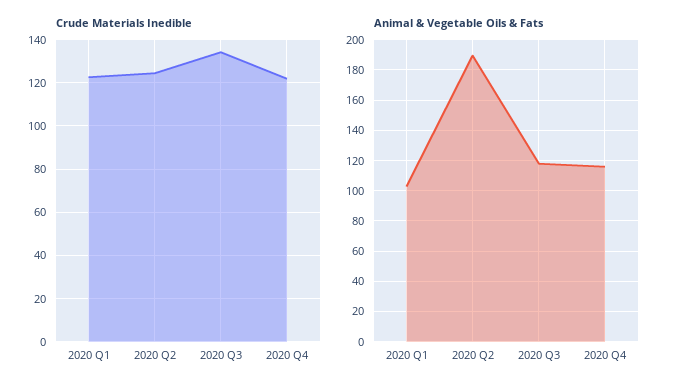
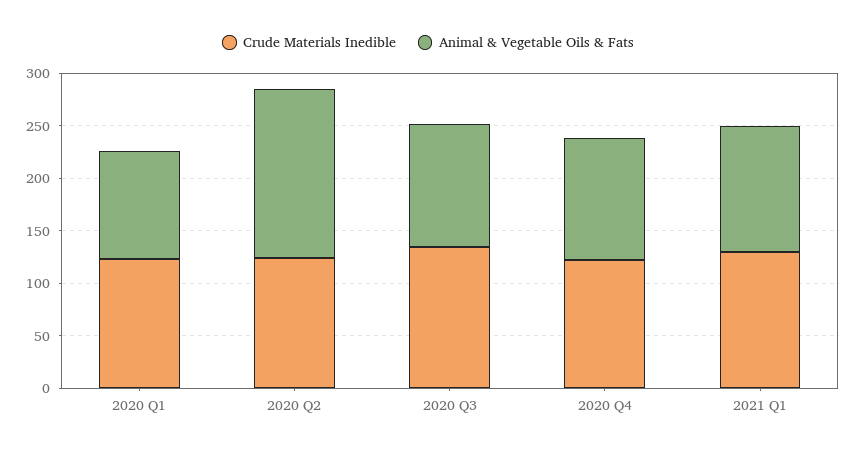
Animal & Vegetable Oils & Fats, 2020 Q2: 190 -> 160
Crude Materials Inedible, 2021 Q1: none -> 130
Animal & Vegetable Oils & Fats, 2021 Q1: none -> 120

